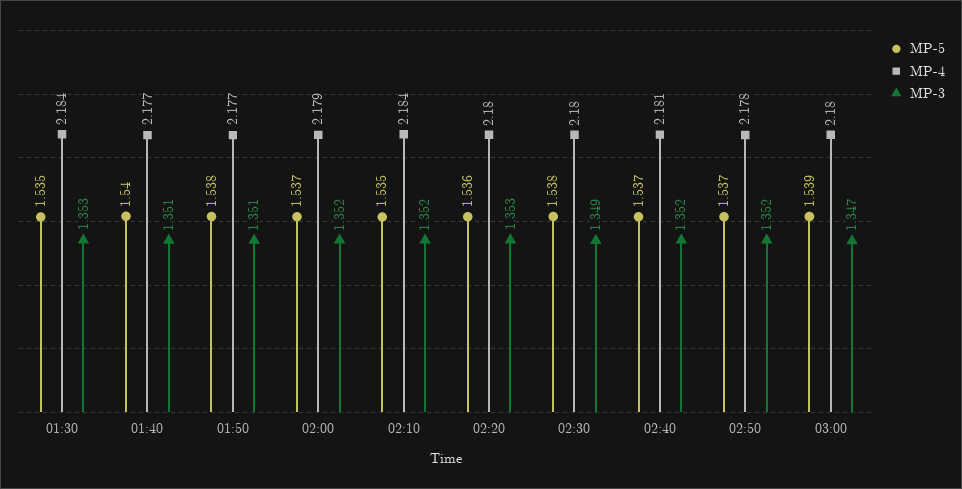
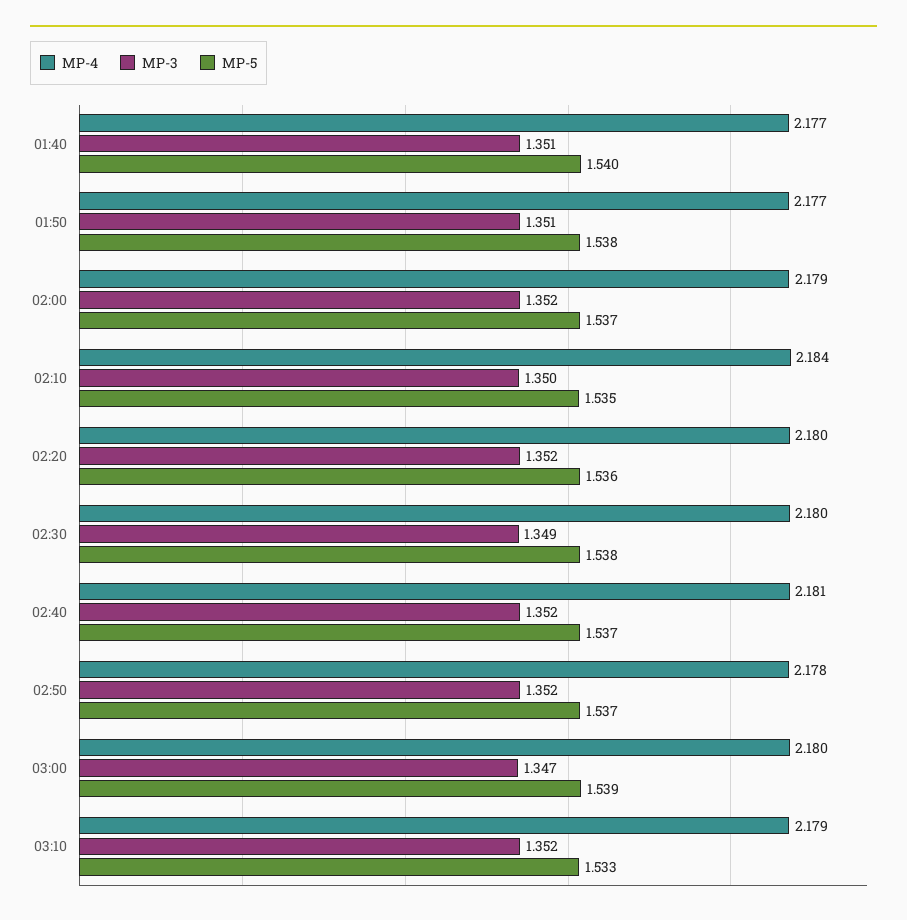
MP-5, 01:30: 1.535 -> none
MP-4, 01:30: 2.184 -> none
MP-3, 01:30: 1.353 -> none
MP-3, 02:10: 1.352 -> 1.35
MP-3, 02:20: 1.353 -> 1.352
MP-4, 03:10: none -> 2.179
MP-3, 03:10: none -> 1.352
MP-5, 03:10: none -> 1.533

